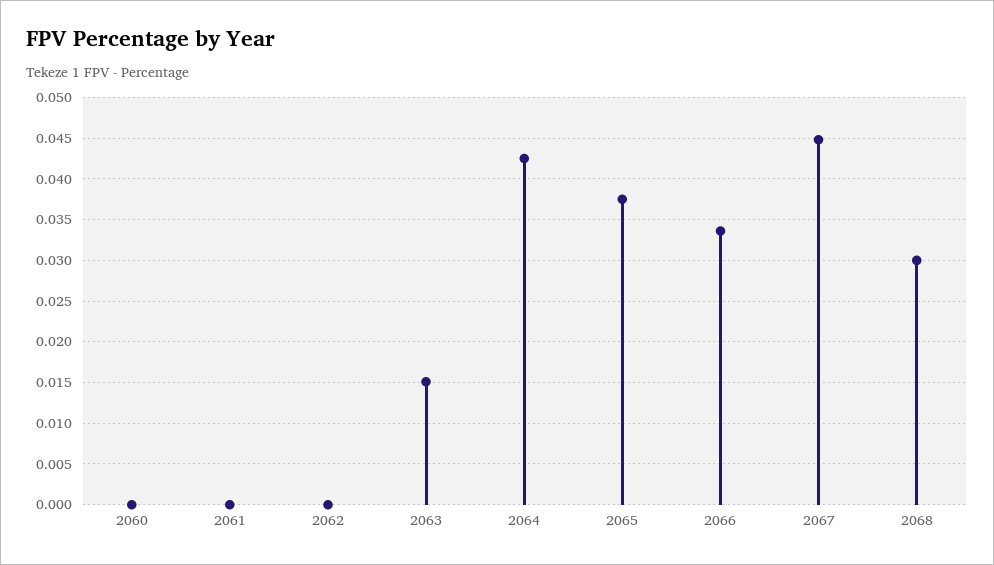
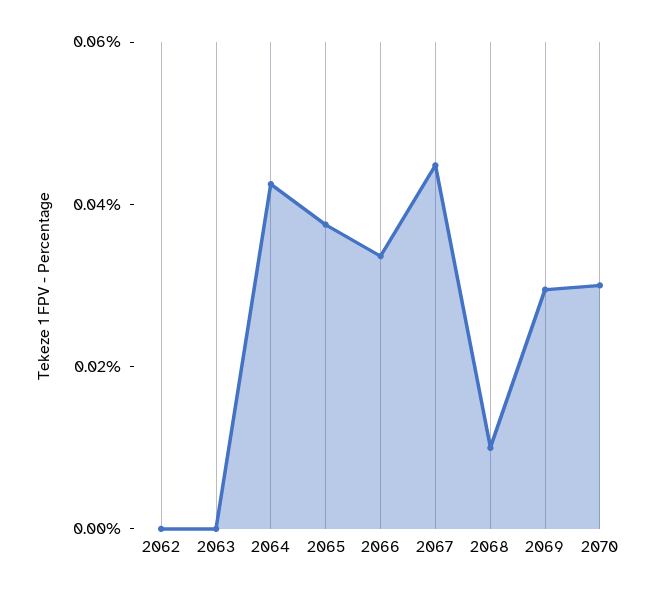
2060: 0 -> none
2061: 0 -> none
2063: 0.015 -> 0
2068: 0.03 -> 0.01
2069: none -> 0.03
2070: none -> 0.03

